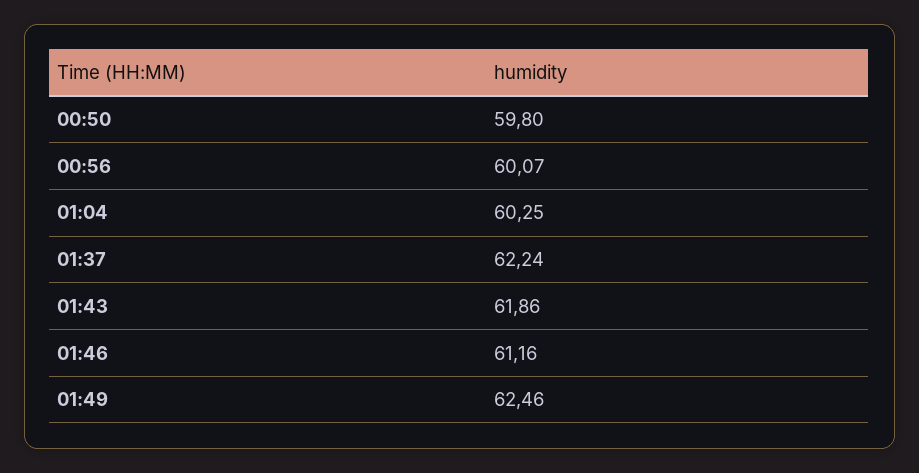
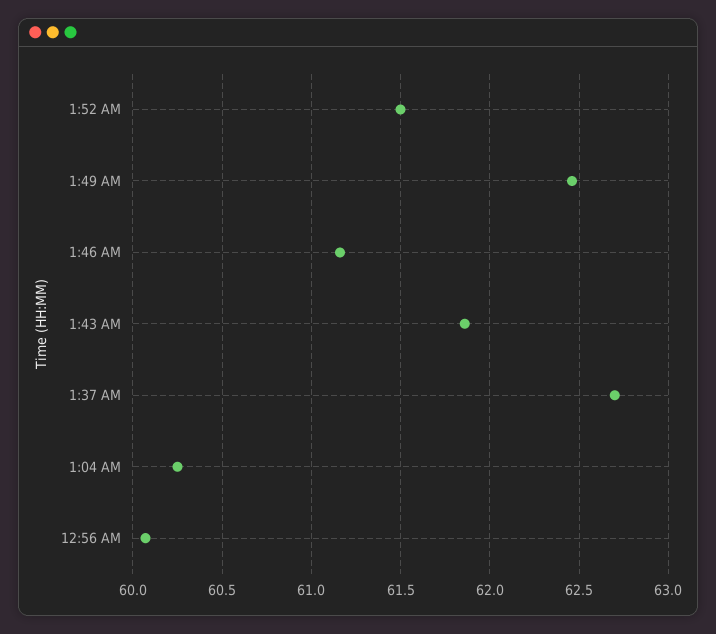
00:50: 59.8 -> none
01:37: 62.24 -> 62.7
1:52 AM: none -> 61.5

